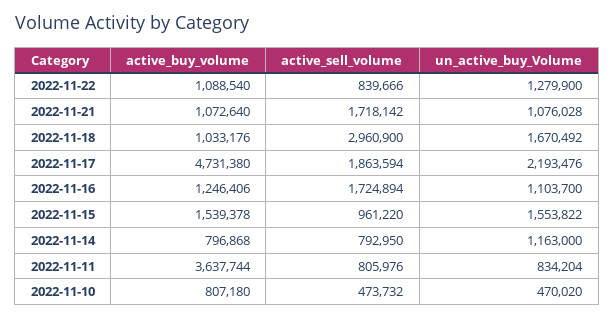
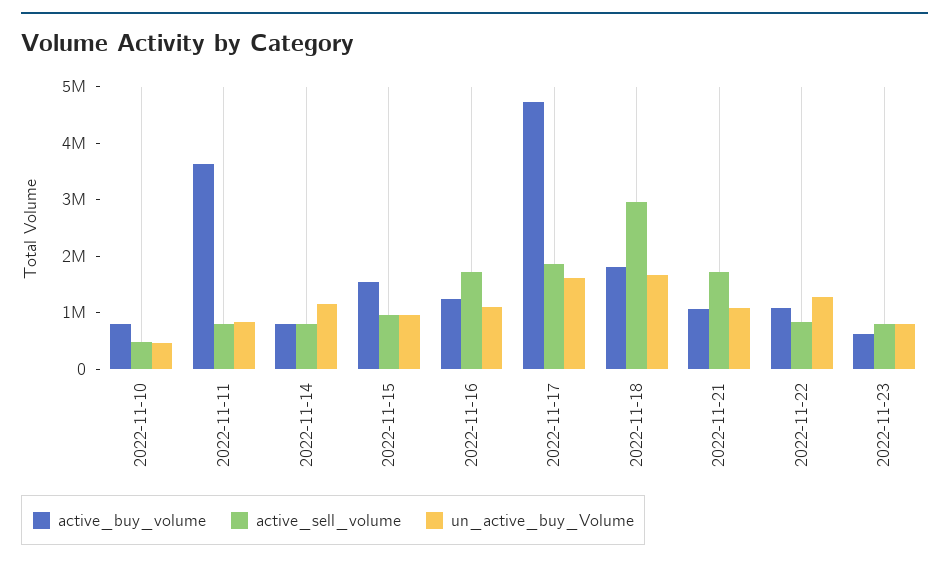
active_buy_volume, 2022-11-18: 1033176 -> 1800000
un_active_buy_Volume, 2022-11-17: 2193476 -> 1600000
un_active_buy_Volume, 2022-11-15: 1553822 -> 1000000
active_buy_volume, 2022-11-23: none -> 600000
active_sell_volume, 2022-11-23: none -> 800000
un_active_buy_Volume, 2022-11-23: none -> 800000

